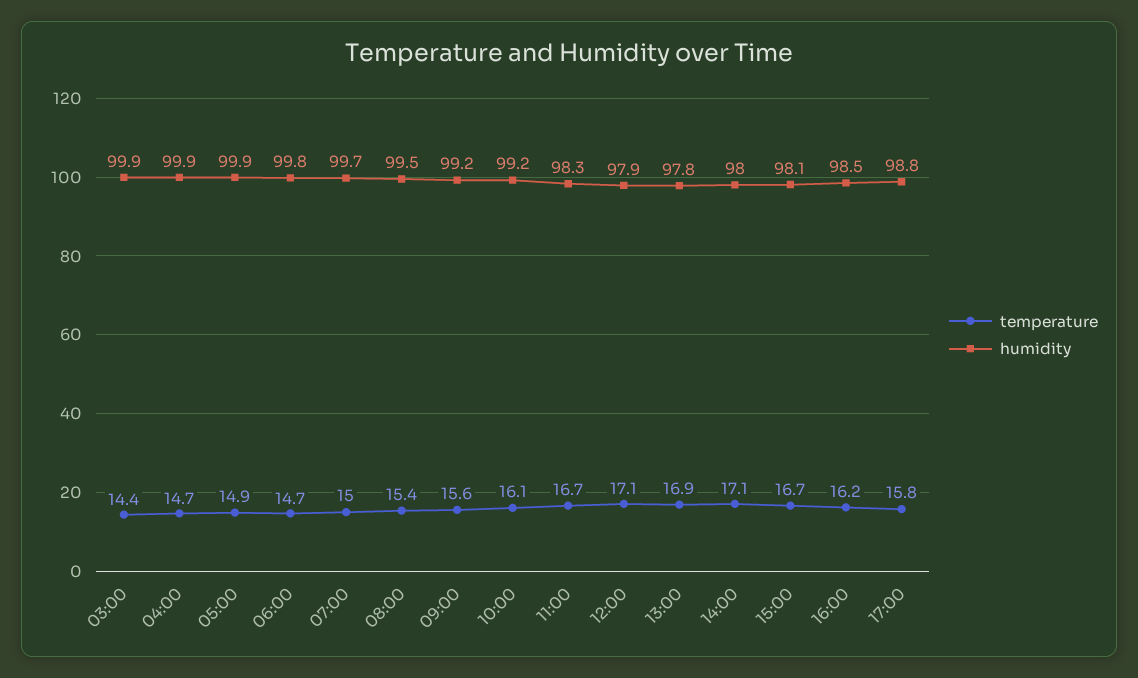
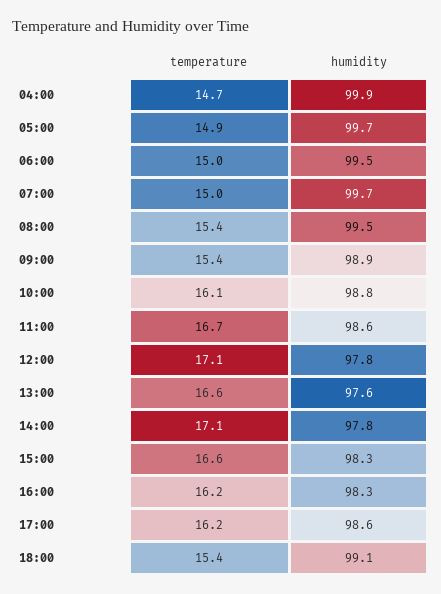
temperature, 03:00: 14.4 -> none
humidity, 03:00: 99.9 -> none
humidity, 05:00: 99.9 -> 99.7
temperature, 06:00: 14.7 -> 15
humidity, 06:00: 99.8 -> 99.5
temperature, 09:00: 15.6 -> 15.4
humidity, 09:00: 99.2 -> 98.9
humidity, 10:00: 99.2 -> 98.8
humidity, 11:00: 98.3 -> 98.6
humidity, 12:00: 97.9 -> 97.8
temperature, 13:00: 16.9 -> 16.6
humidity, 13:00: 97.8 -> 97.6
humidity, 14:00: 98 -> 97.8
temperature, 15:00: 16.7 -> 16.6
humidity, 15:00: 98.1 -> 98.3
humidity, 16:00: 98.5 -> 98.3
temperature, 17:00: 15.8 -> 16.2
humidity, 17:00: 98.8 -> 98.6
temperature, 18:00: none -> 15.4
humidity, 18:00: none -> 99.1

